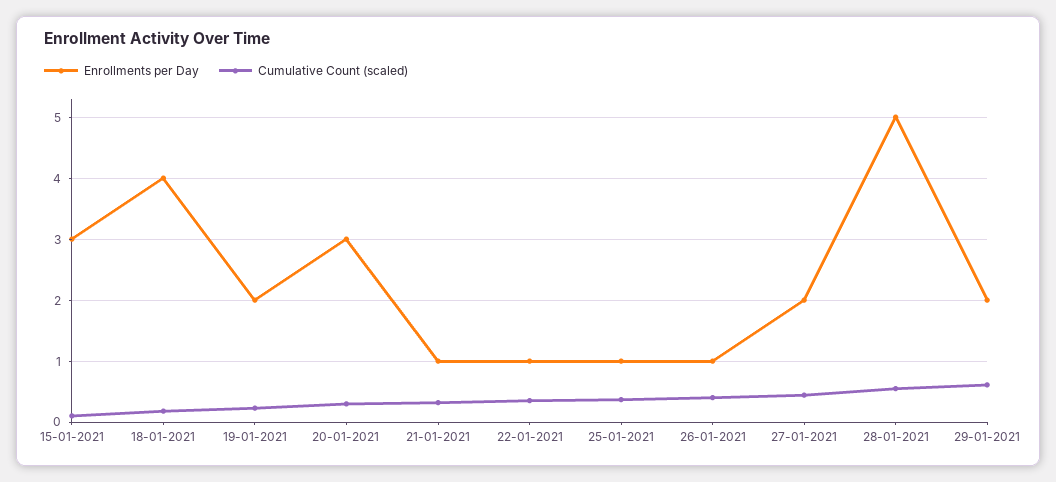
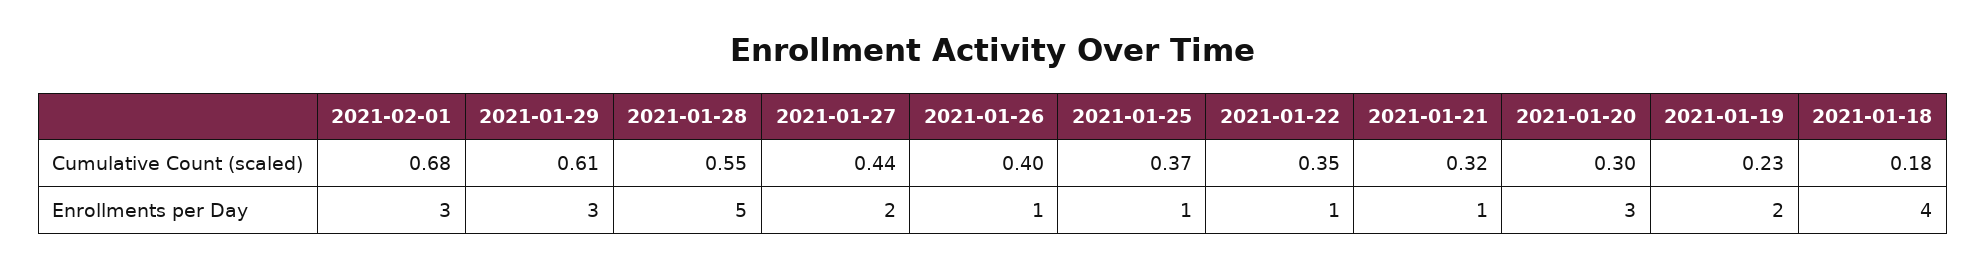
Enrollments per Day, 15-01-2021: 3 -> none
Cumulative Count (scaled), 15-01-2021: 0.1 -> none
Enrollments per Day, 29-01-2021: 2 -> 3
Cumulative Count (scaled), 2021-02-01: none -> 0.68
Enrollments per Day, 2021-02-01: none -> 3

